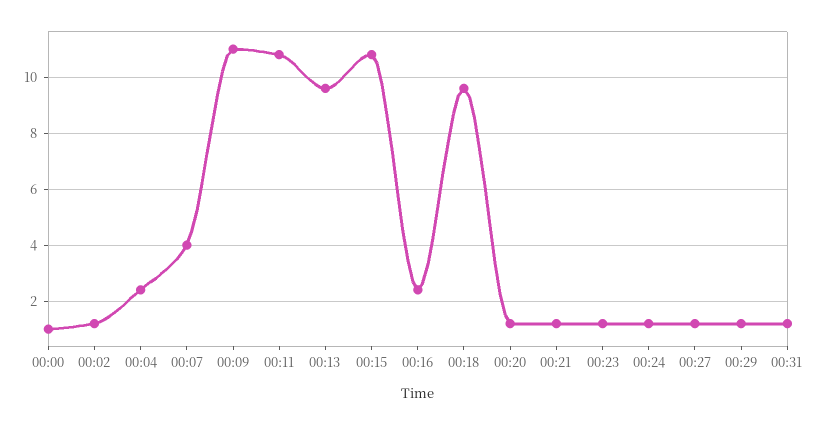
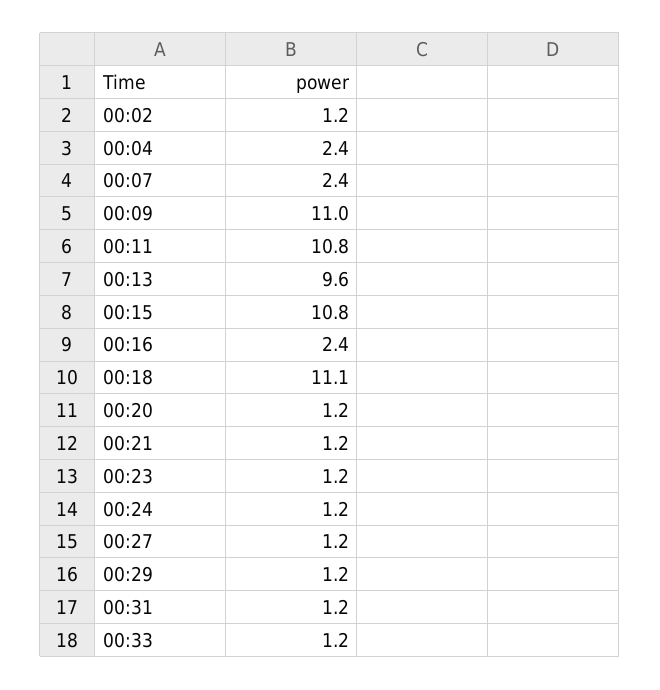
00:00: 1 -> none
00:07: 4 -> 2.4
00:18: 9.5 -> 11.1
00:33: none -> 1.2

